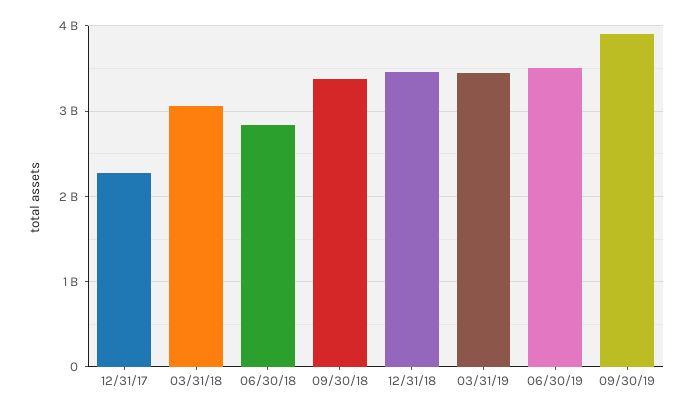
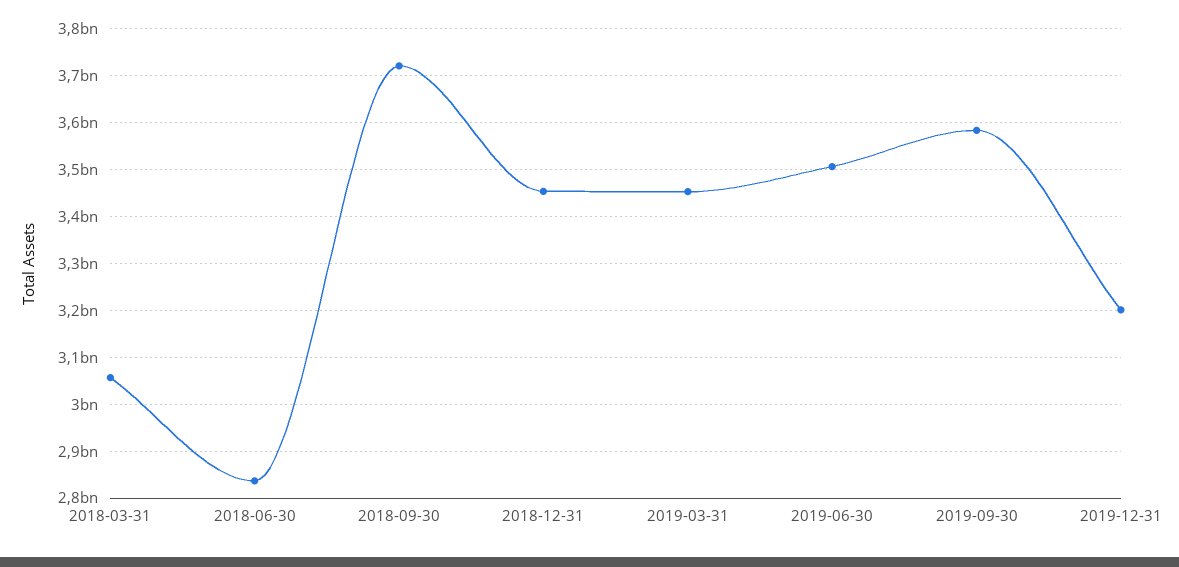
12/31/17: 2300000000 -> none
09/30/18: 3400000000 -> 3720000000
09/30/19: 3900000000 -> 3580000000
2019-12-31: none -> 3200000000

